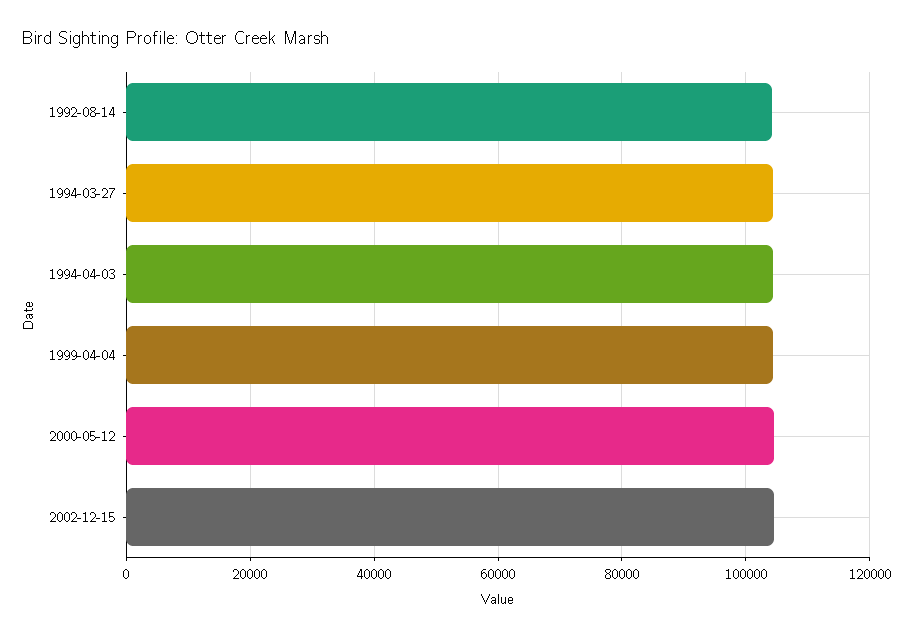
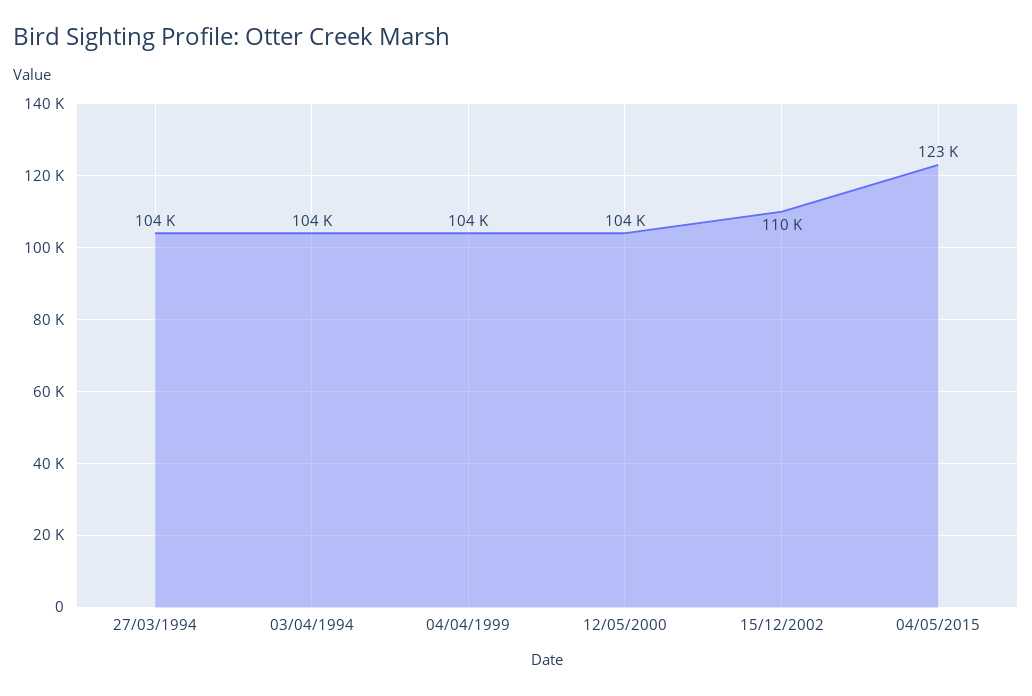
1992-08-14: 104000 -> none
2002-12-15: 104000 -> 110000
04/05/2015: none -> 123000

